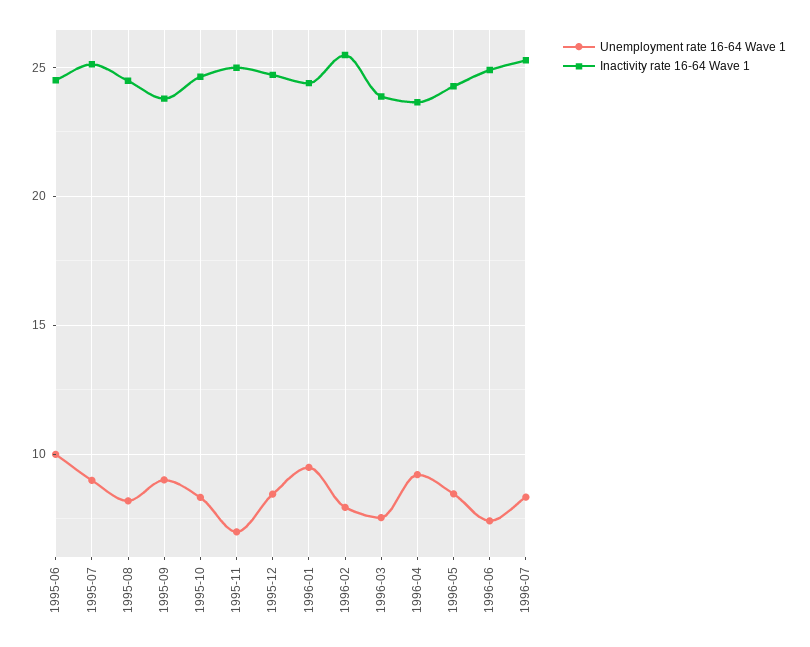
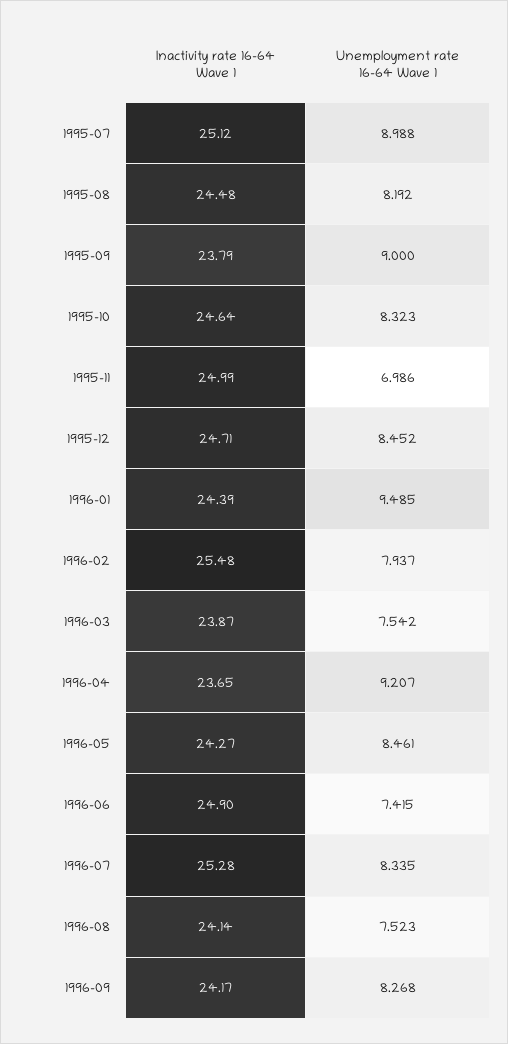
Unemployment rate 16-64 Wave 1, 1995-06: 10 -> none
Inactivity rate 16-64 Wave 1, 1995-06: 24.5 -> none
Inactivity rate 16-64 Wave 1, 1996-08: none -> 24.14
Unemployment rate 16-64 Wave 1, 1996-08: none -> 7.523
Inactivity rate 16-64 Wave 1, 1996-09: none -> 24.17
Unemployment rate 16-64 Wave 1, 1996-09: none -> 8.268

